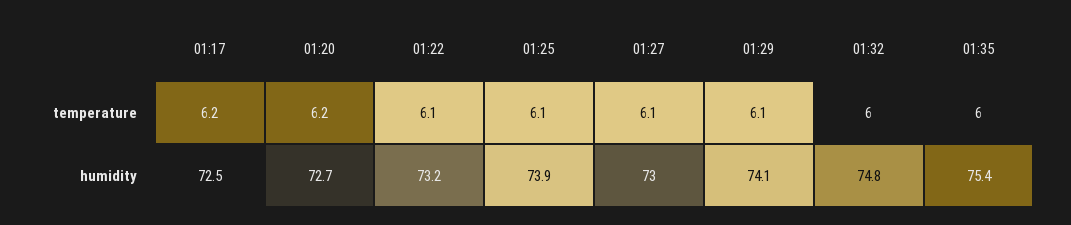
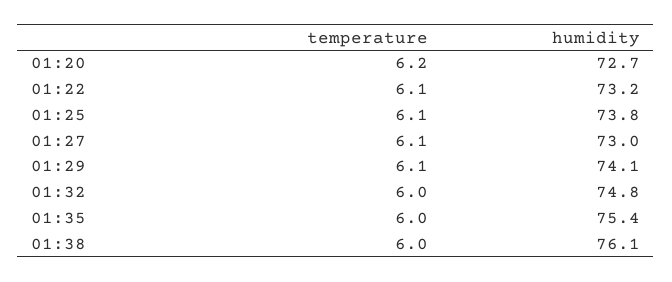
01:17, temperature: 6.2 -> none
01:17, humidity: 72.5 -> none
01:25, humidity: 73.9 -> 73.8
01:38, temperature: none -> 6
01:38, humidity: none -> 76.1

